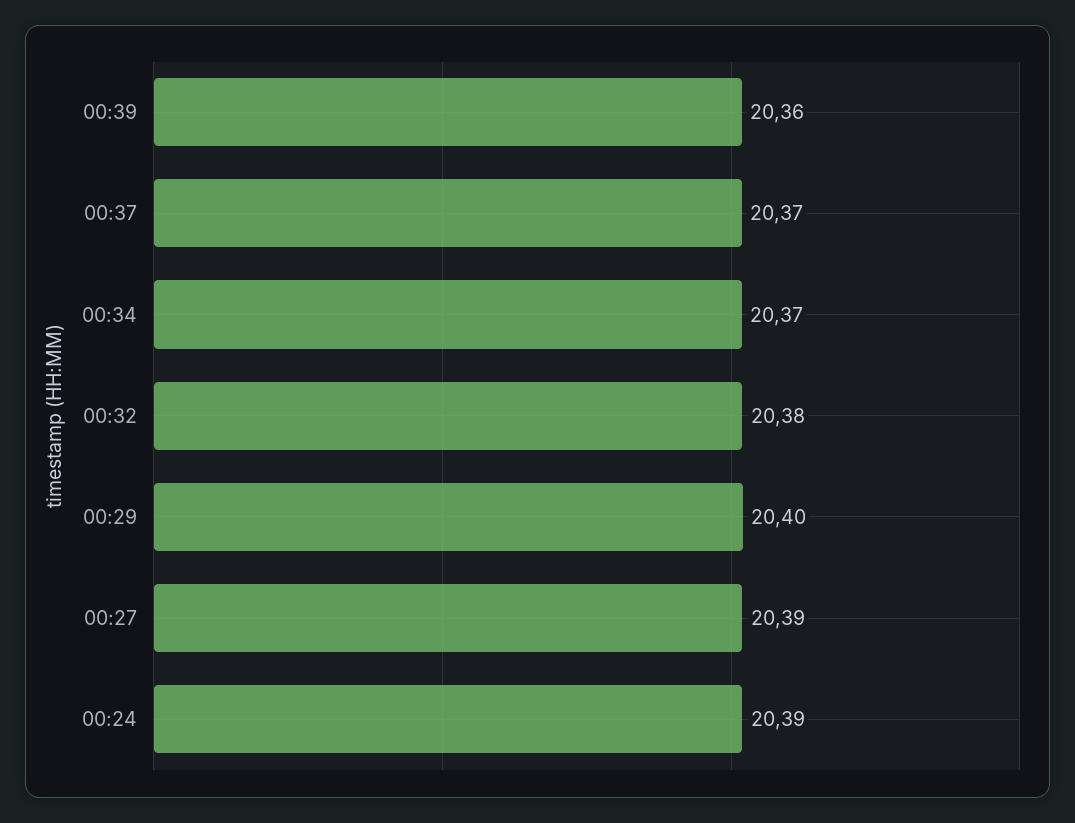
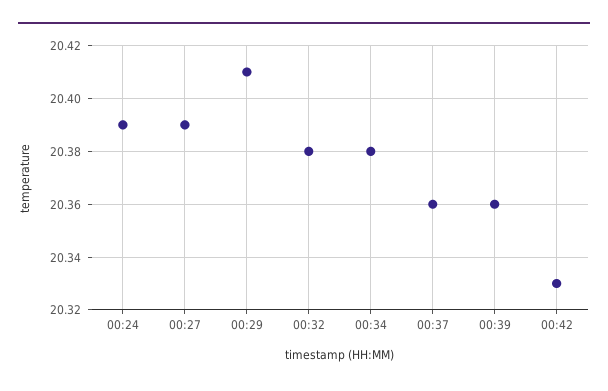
00:37: 20.37 -> 20.36
00:34: 20.37 -> 20.38
00:29: 20.4 -> 20.41
00:42: none -> 20.33

